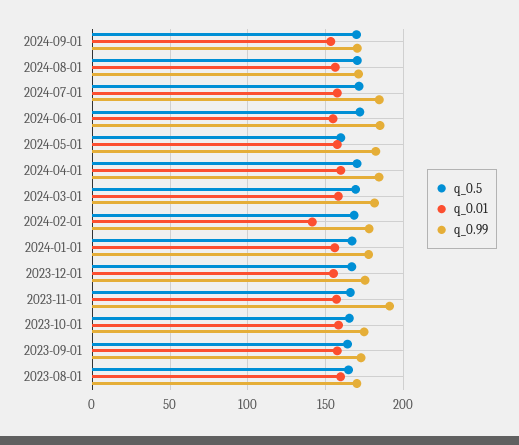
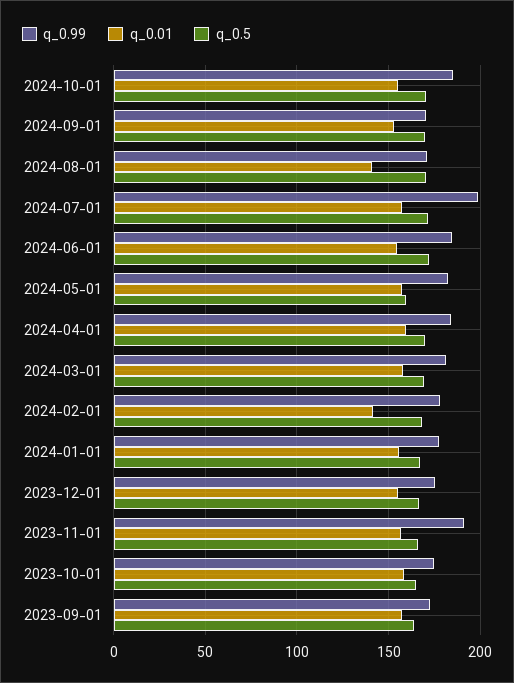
q_0.01, 2024-08-01: 155 -> 140
q_0.99, 2024-07-01: 185 -> 200
q_0.5, 2023-08-01: 165 -> none
q_0.01, 2023-08-01: 160 -> none
q_0.99, 2023-08-01: 170 -> none
q_0.99, 2024-10-01: none -> 185
q_0.01, 2024-10-01: none -> 155
q_0.5, 2024-10-01: none -> 170

